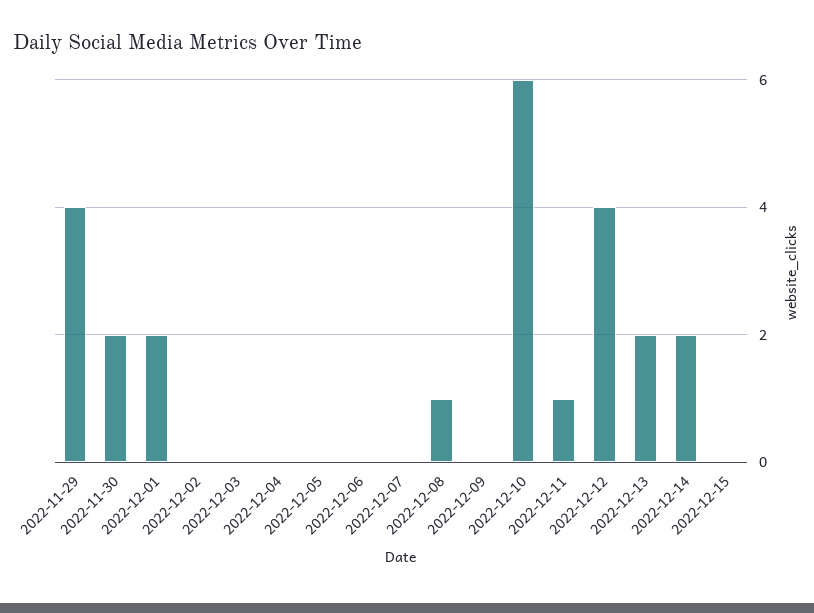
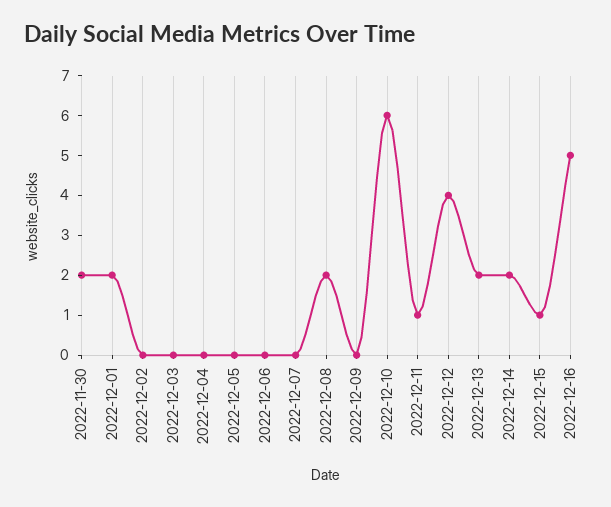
2022-11-29: 4 -> none
2022-12-08: 1 -> 2
2022-12-15: 0 -> 1
2022-12-16: none -> 5

